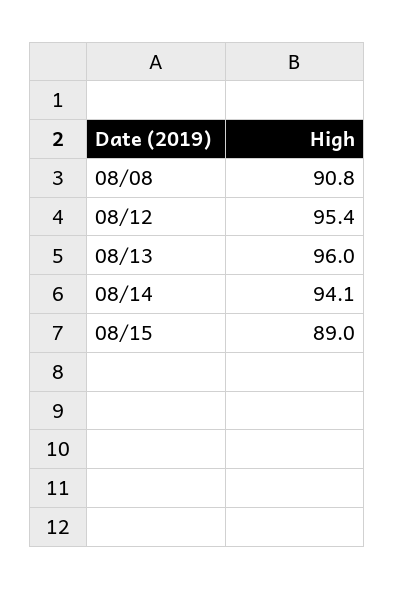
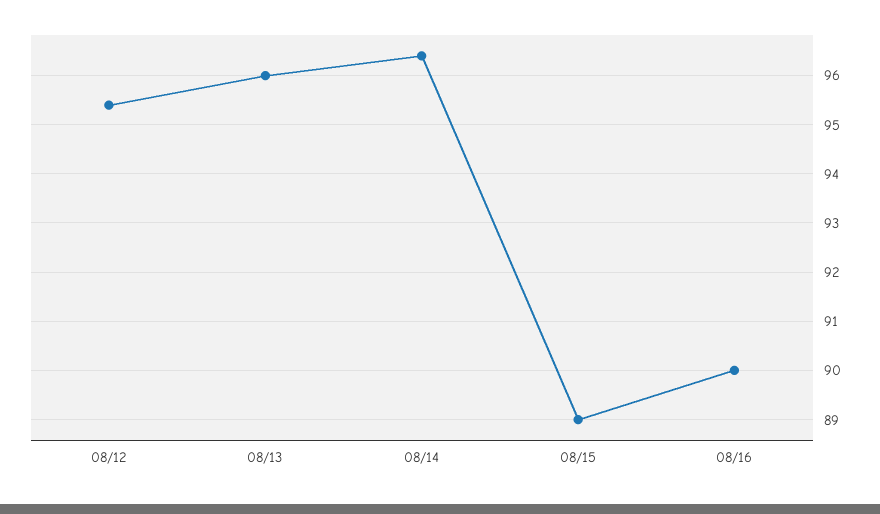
08/08: 90.8 -> none
08/14: 94.1 -> 96.5
08/16: none -> 90

